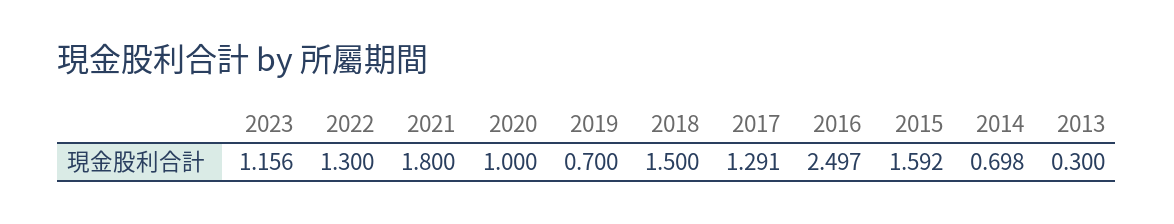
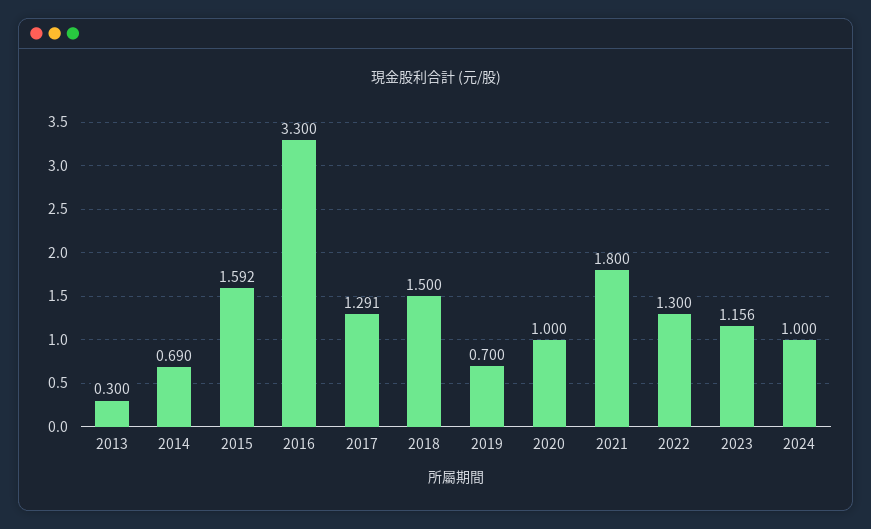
2016: 2.497 -> 3.3
2014: 0.698 -> 0.69
2024: none -> 1

